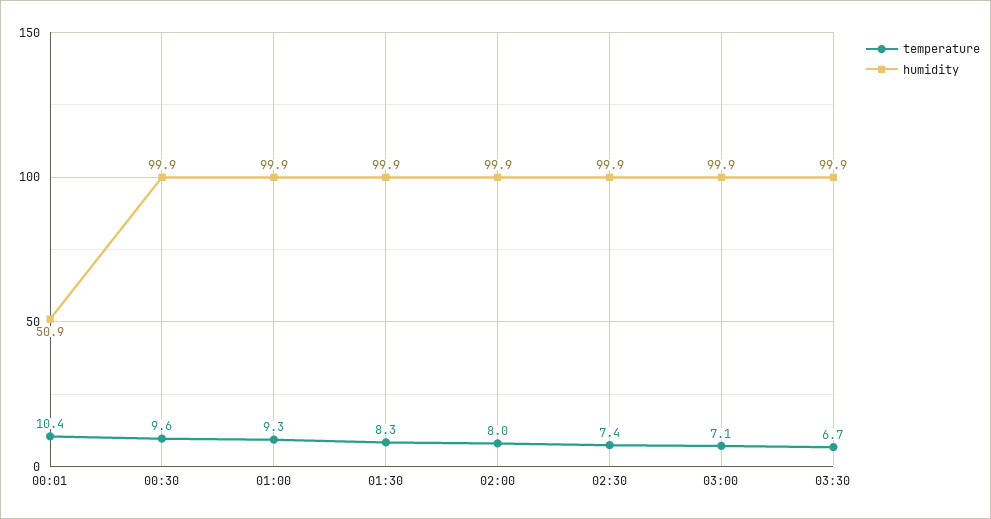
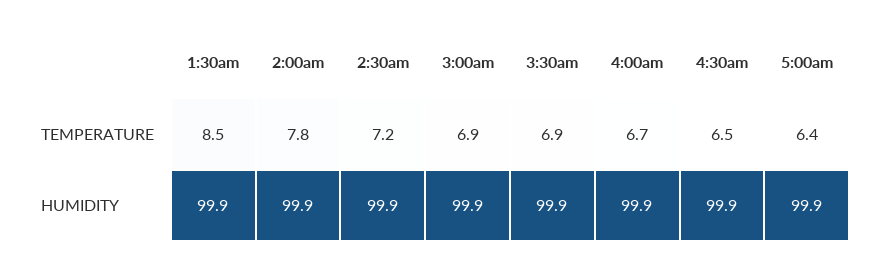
temperature, 00:01: 10.4 -> none
humidity, 00:01: 50.9 -> none
temperature, 00:30: 9.6 -> none
humidity, 00:30: 99.9 -> none
temperature, 01:00: 9.3 -> none
humidity, 01:00: 99.9 -> none
temperature, 01:30: 8.3 -> 8.5
temperature, 02:00: 8 -> 7.8
temperature, 02:30: 7.4 -> 7.2
temperature, 03:00: 7.1 -> 6.9
temperature, 03:30: 6.7 -> 6.9
temperature, 4:00am: none -> 6.7
temperature, 4:30am: none -> 6.5
temperature, 5:00am: none -> 6.4
humidity, 4:00am: none -> 99.9
humidity, 4:30am: none -> 99.9
humidity, 5:00am: none -> 99.9

